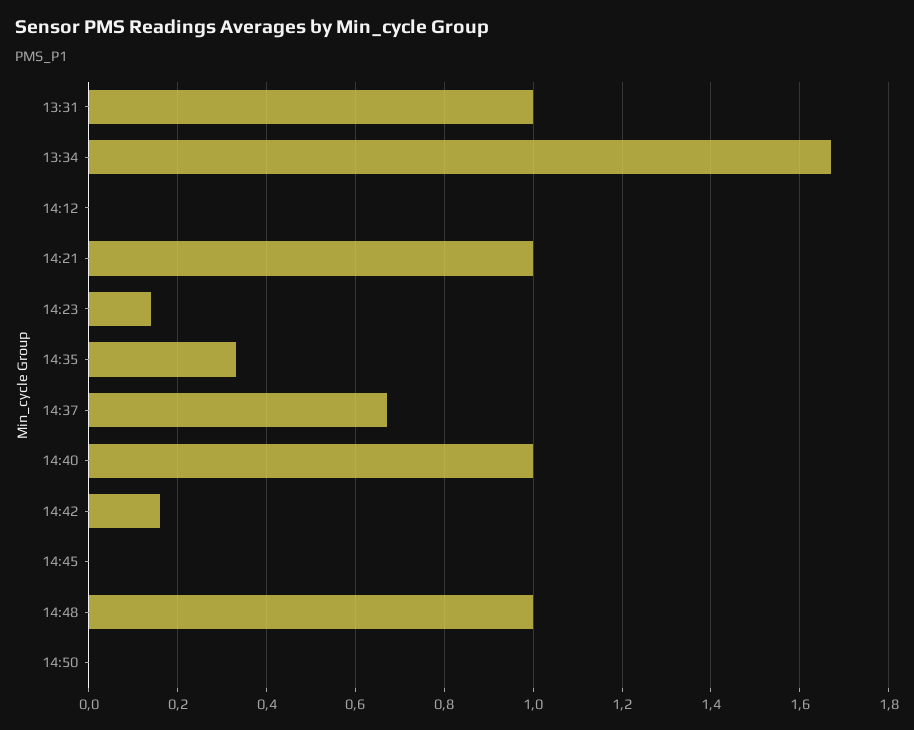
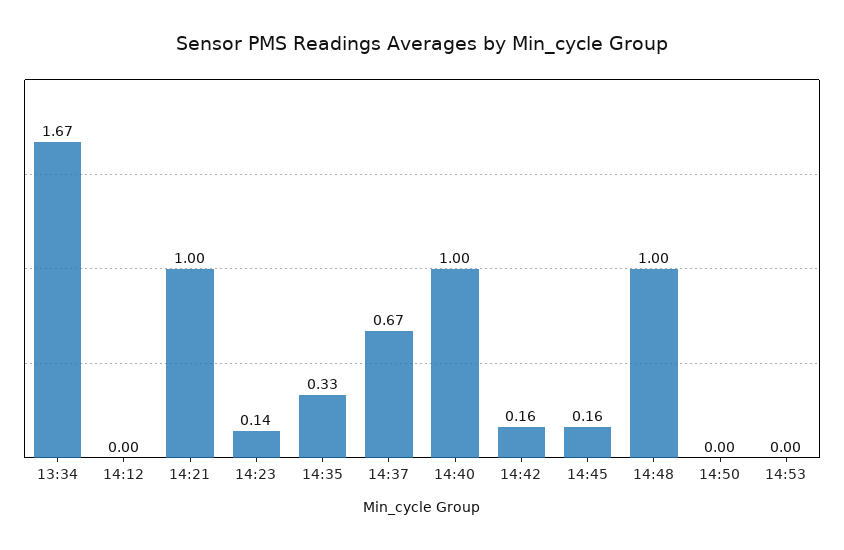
13:31: 1 -> none
14:45: 0 -> 0.16
14:53: none -> 0

